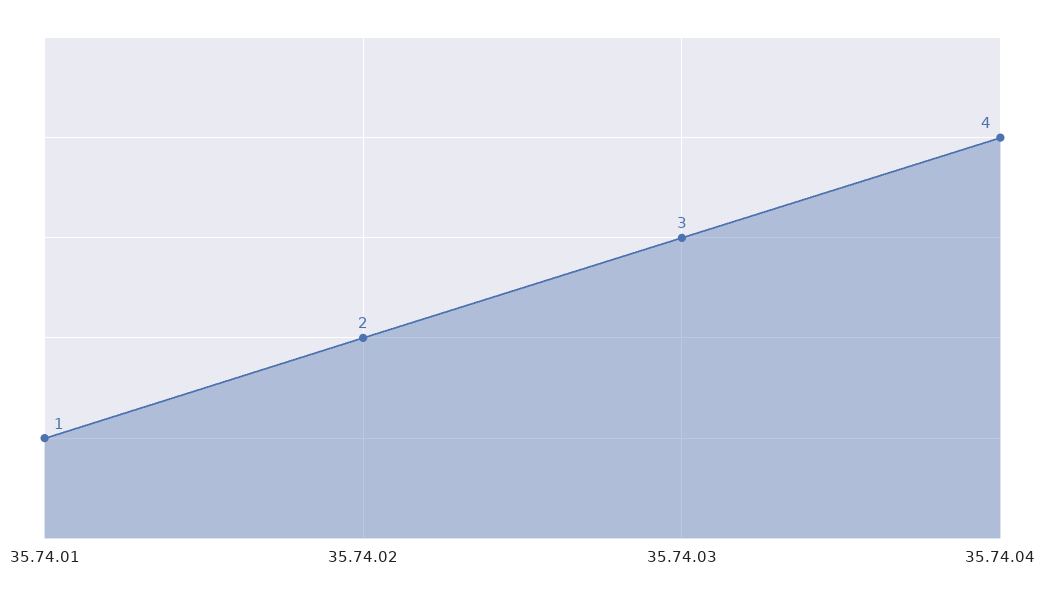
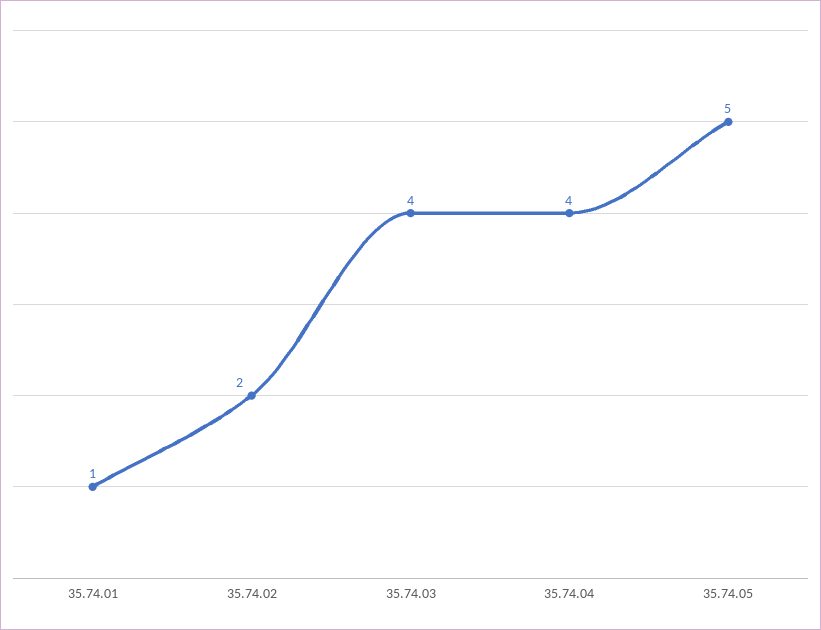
35.74.03: 3 -> 4
35.74.05: none -> 5

